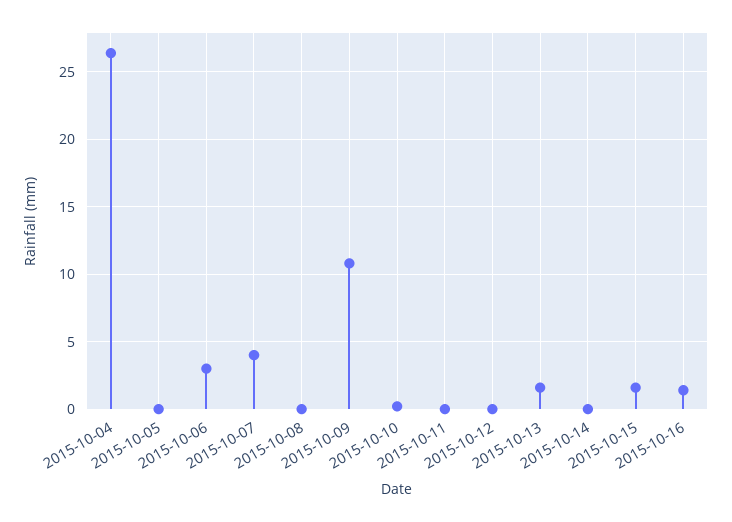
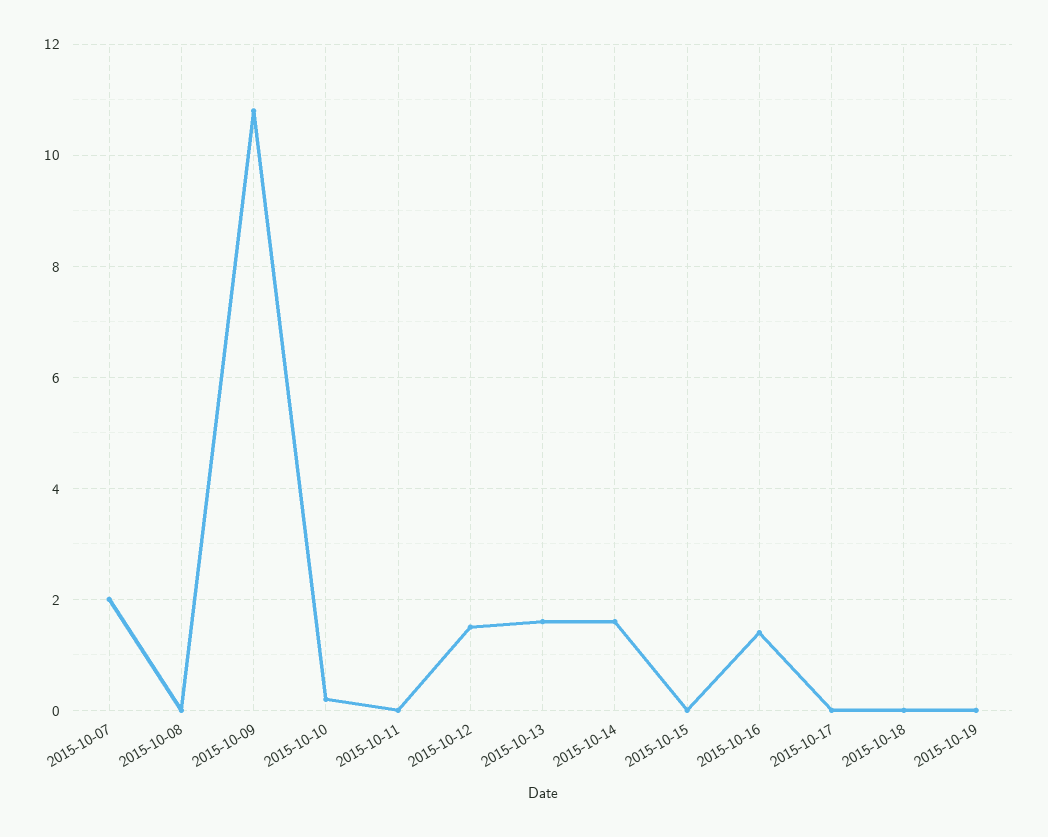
2015-10-04: 26.5 -> none
2015-10-05: 0 -> none
2015-10-06: 3 -> none
2015-10-07: 4 -> 2
2015-10-12: 0 -> 1.5
2015-10-14: 0 -> 1.5
2015-10-15: 1.5 -> 0
2015-10-17: none -> 0
2015-10-18: none -> 0
2015-10-19: none -> 0

